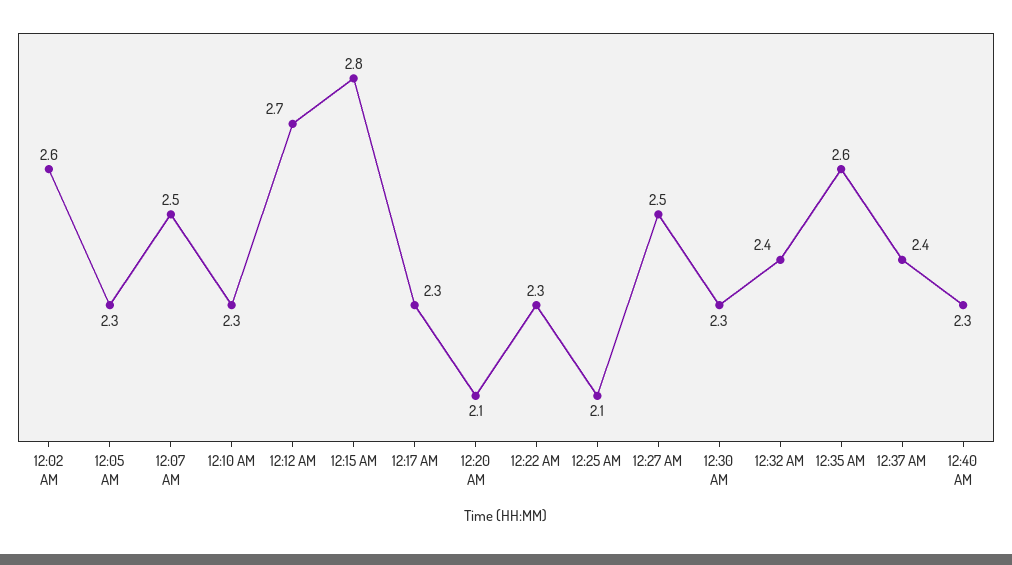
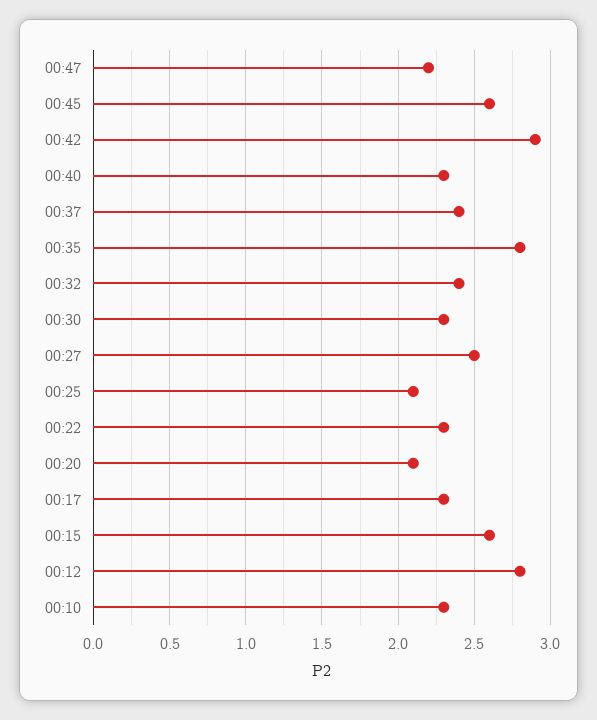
12:02 AM: 2.6 -> none
12:05 AM: 2.3 -> none
12:07 AM: 2.5 -> none
12:12 AM: 2.7 -> 2.8
12:15 AM: 2.8 -> 2.6
12:35 AM: 2.6 -> 2.8
00:47: none -> 2.2
00:45: none -> 2.6
00:42: none -> 2.9

